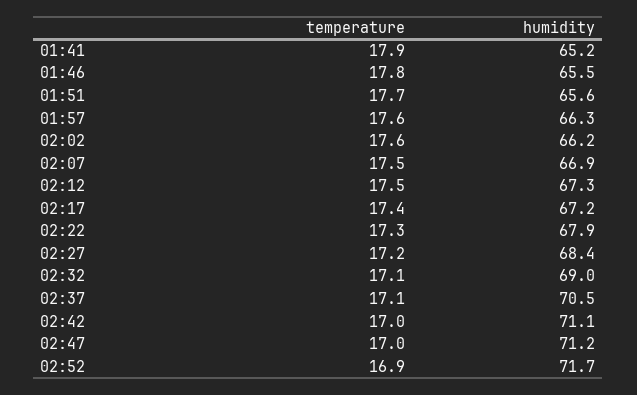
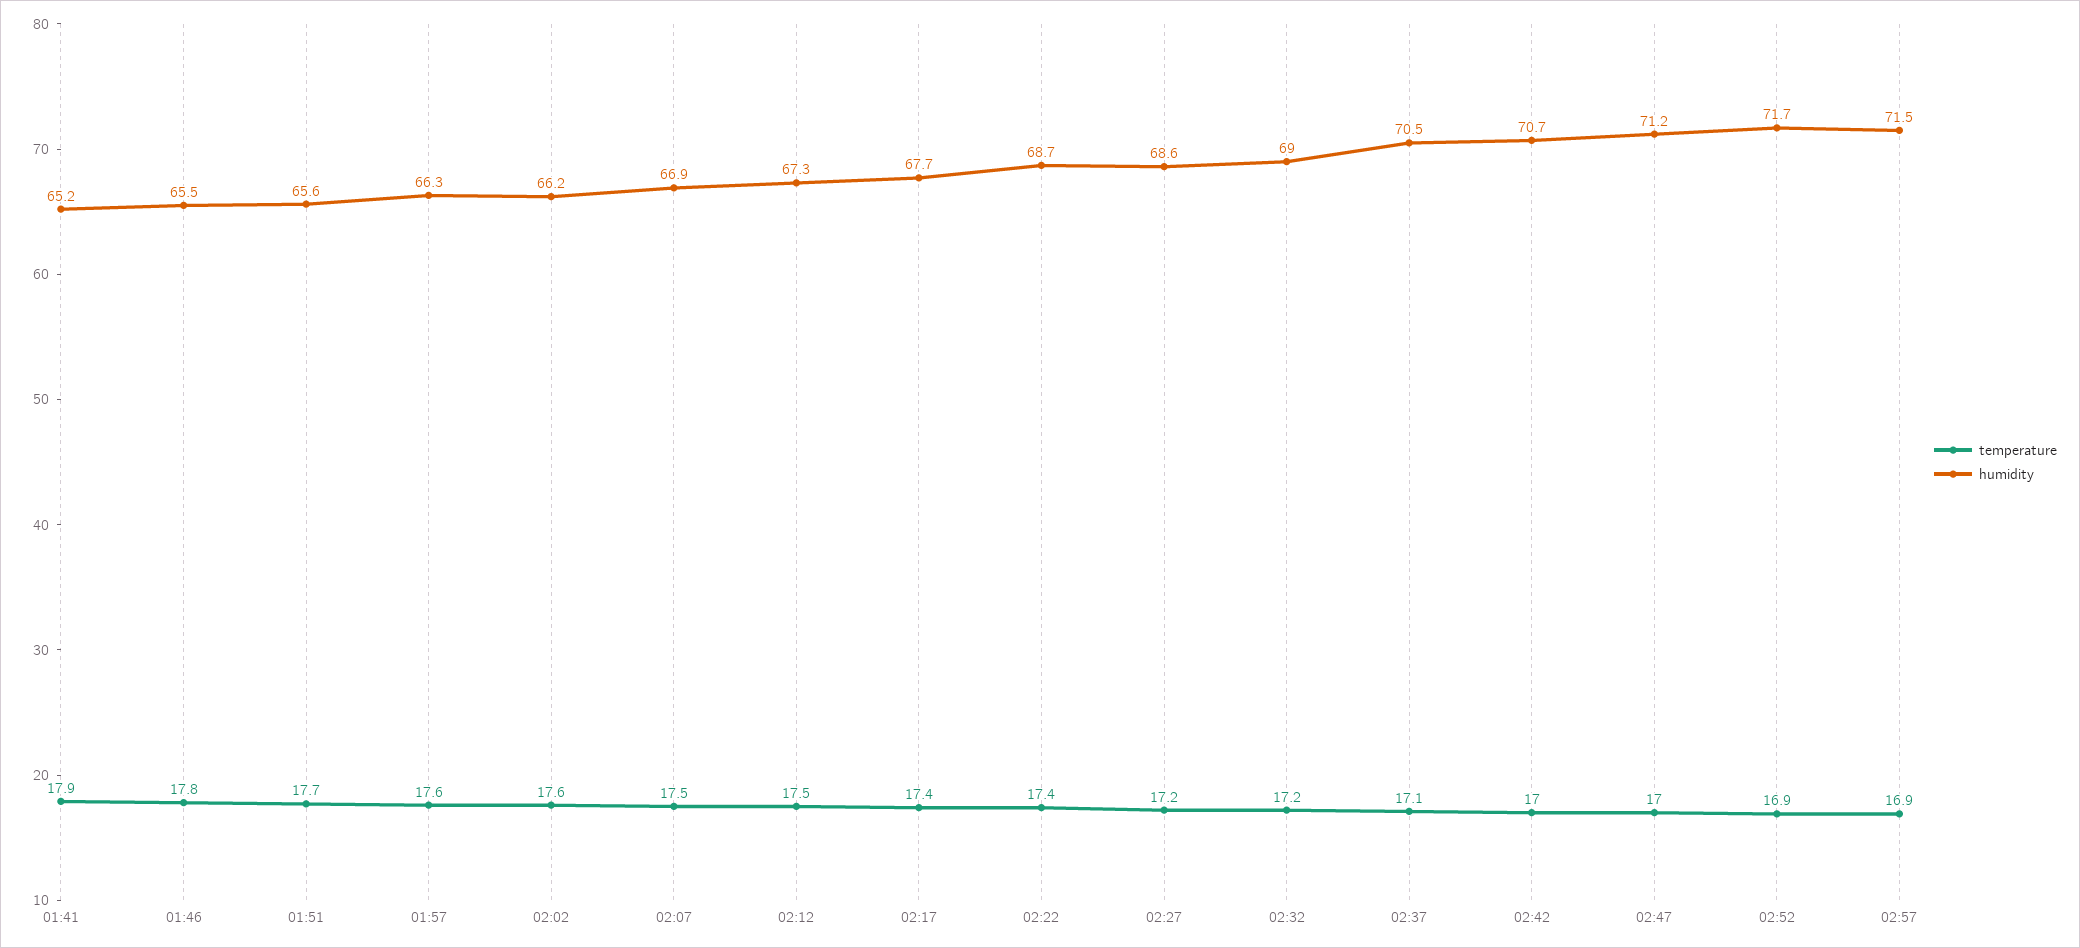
humidity, 02:17: 67.2 -> 67.7
temperature, 02:22: 17.3 -> 17.4
humidity, 02:22: 67.9 -> 68.7
humidity, 02:27: 68.4 -> 68.6
temperature, 02:32: 17.1 -> 17.2
humidity, 02:42: 71.1 -> 70.7
temperature, 02:57: none -> 16.9
humidity, 02:57: none -> 71.5

